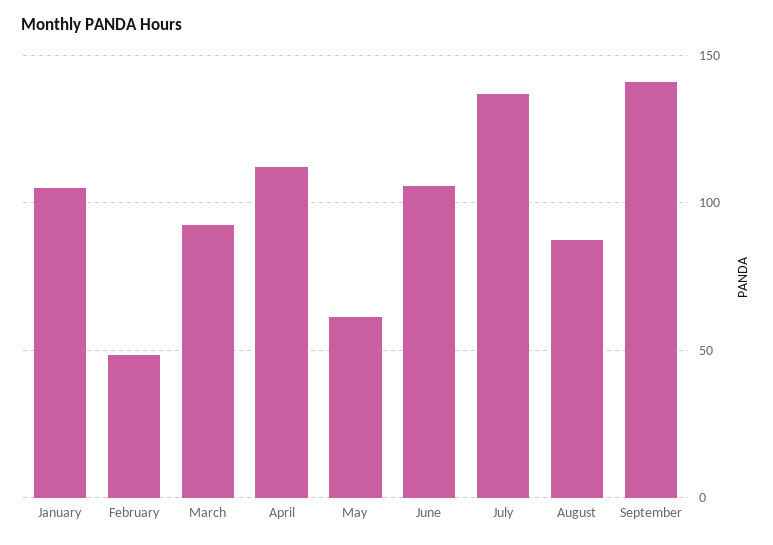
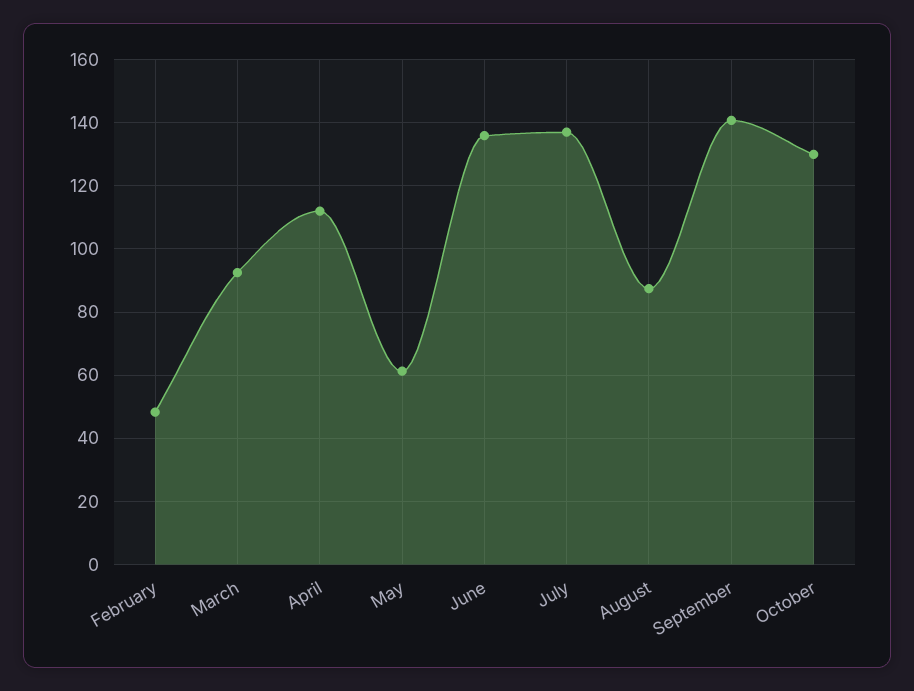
January: 105 -> none
June: 105 -> 136
October: none -> 130

